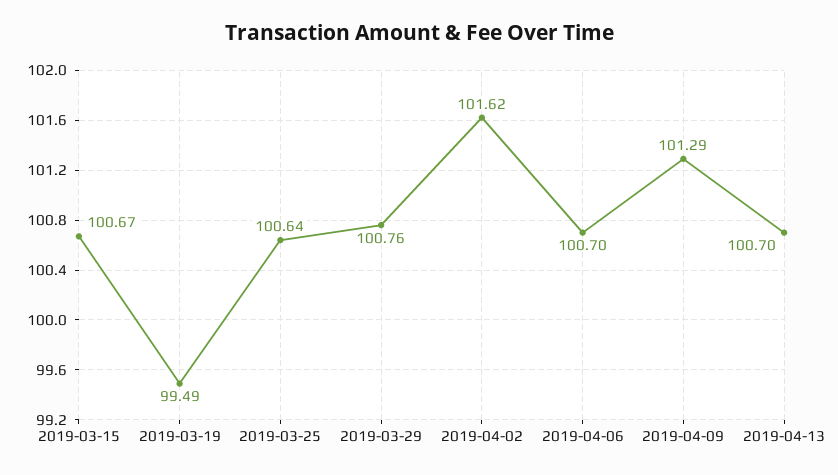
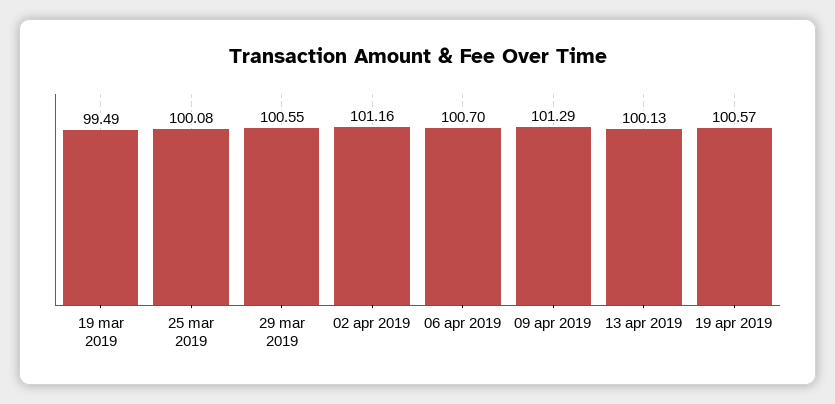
2019-03-15: 100.67 -> none
2019-03-25: 100.64 -> 100.08
2019-03-29: 100.76 -> 100.55
2019-04-02: 101.62 -> 101.16
2019-04-13: 100.7 -> 100.13
19 apr 2019: none -> 100.57

